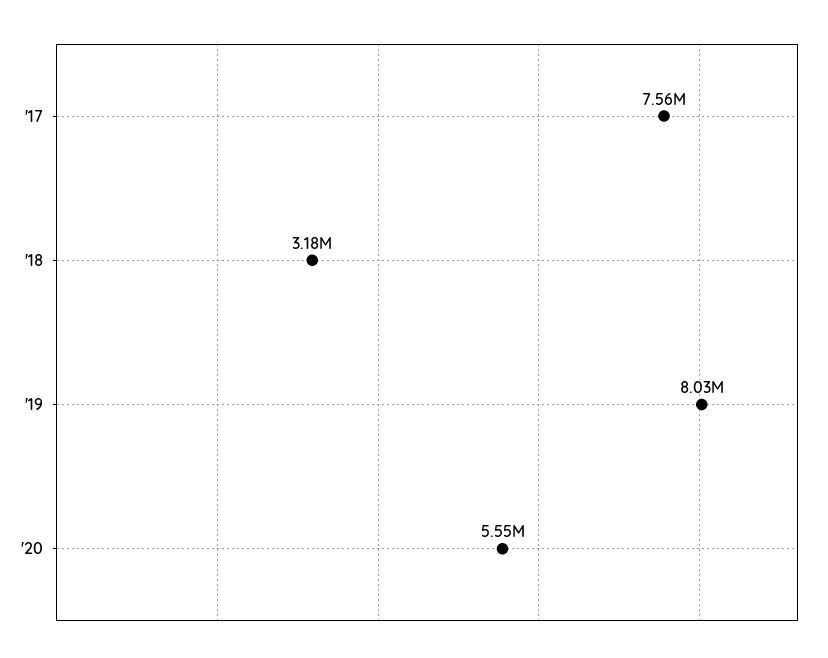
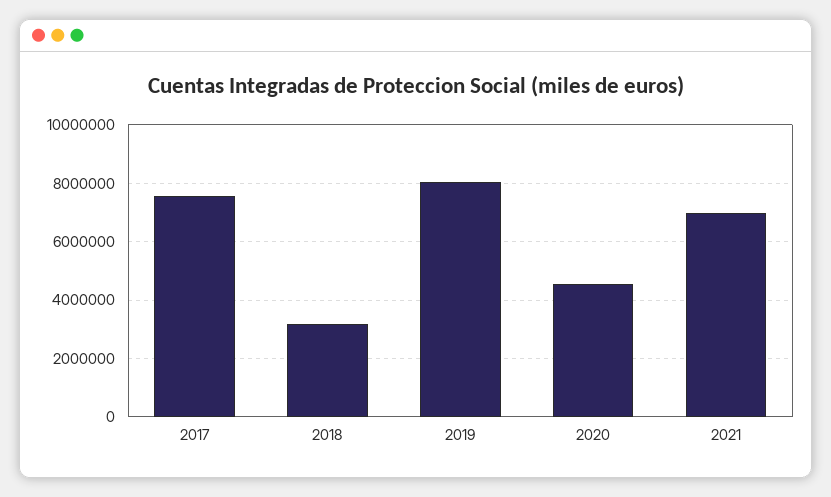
'20: 5550000 -> 4500000
2021: none -> 7000000

